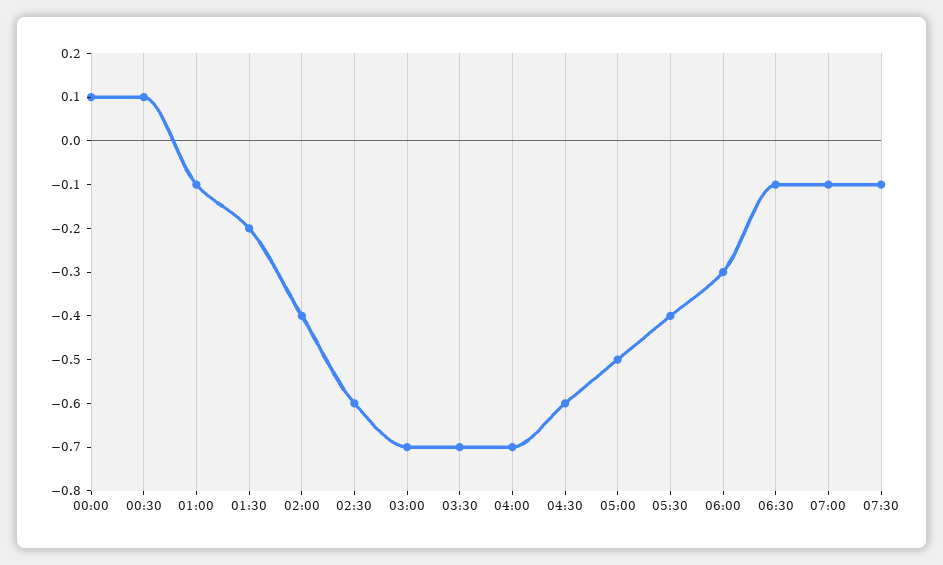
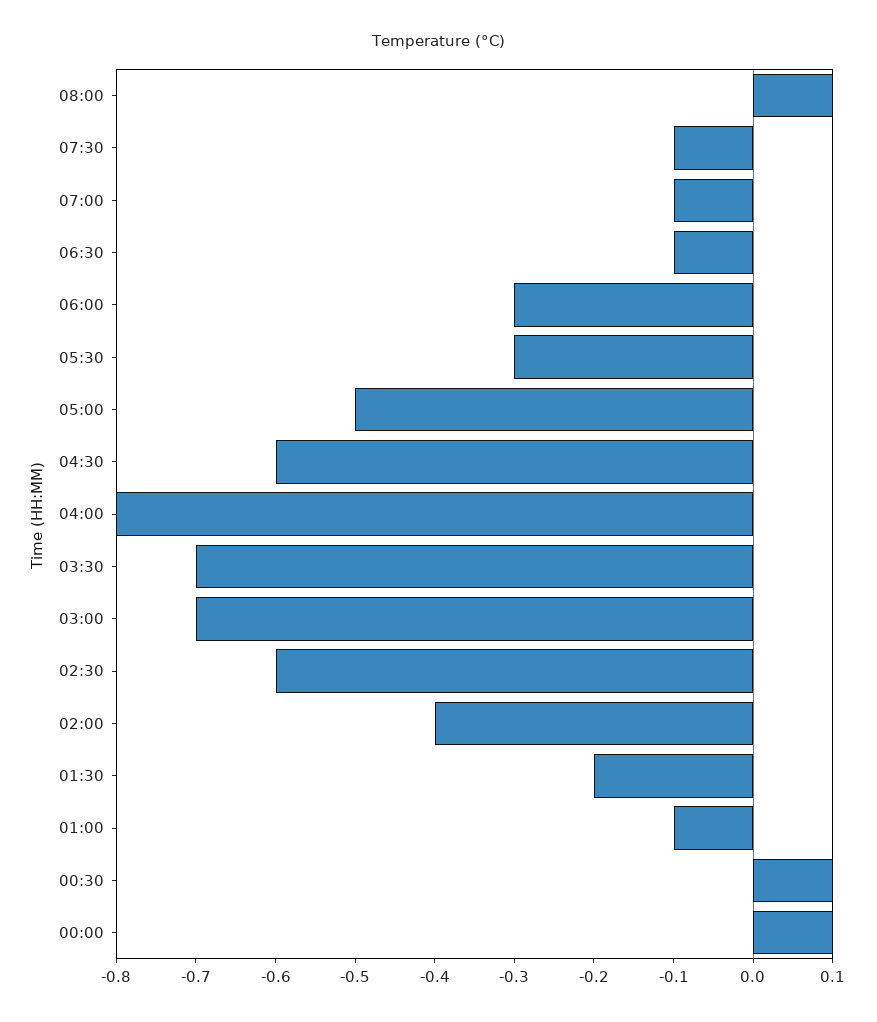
04:00: -0.7 -> -0.8
05:30: -0.4 -> -0.3
08:00: none -> 0.1

